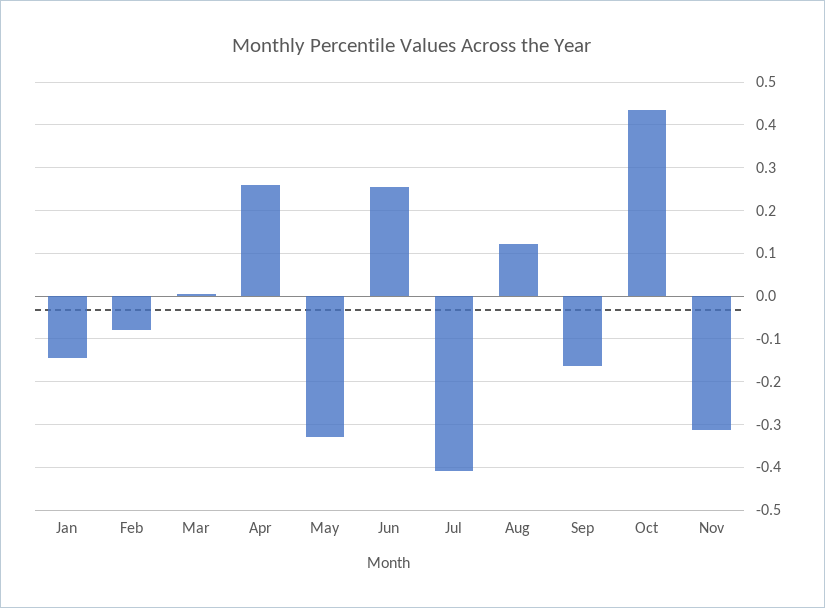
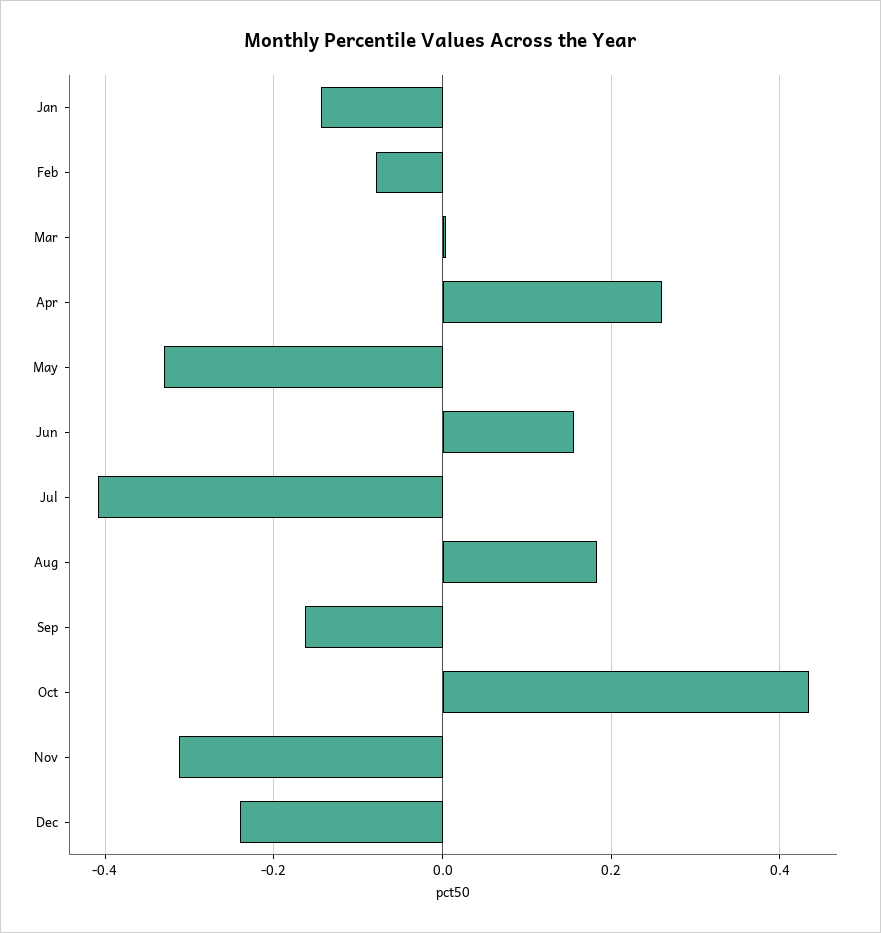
Jun: 0.26 -> 0.16
Aug: 0.12 -> 0.18
Dec: none -> -0.24

